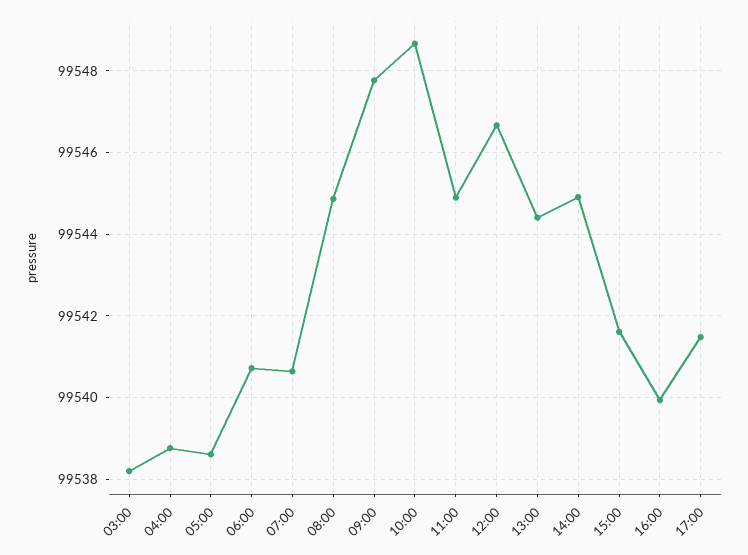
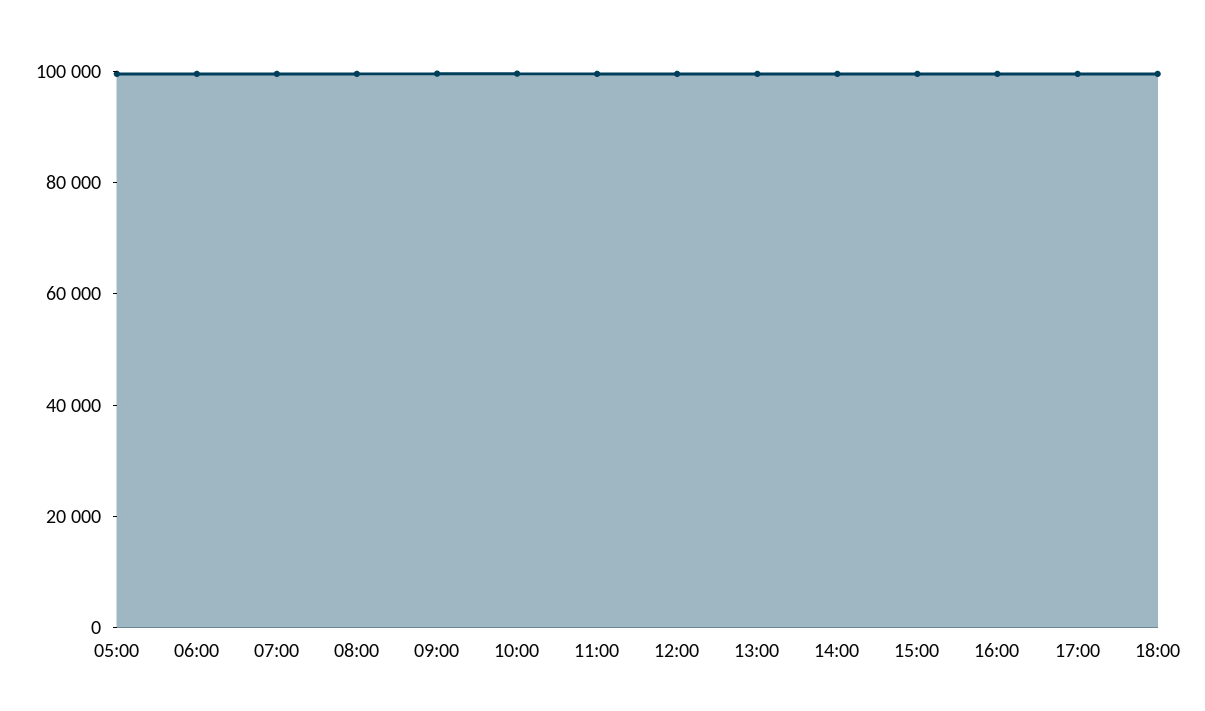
03:00: 99538.2 -> none
04:00: 99538.8 -> none
18:00: none -> 100000

